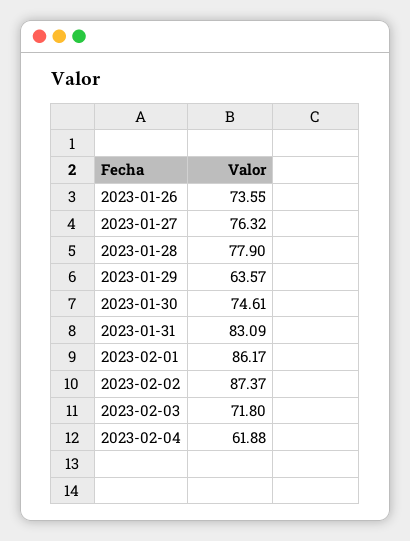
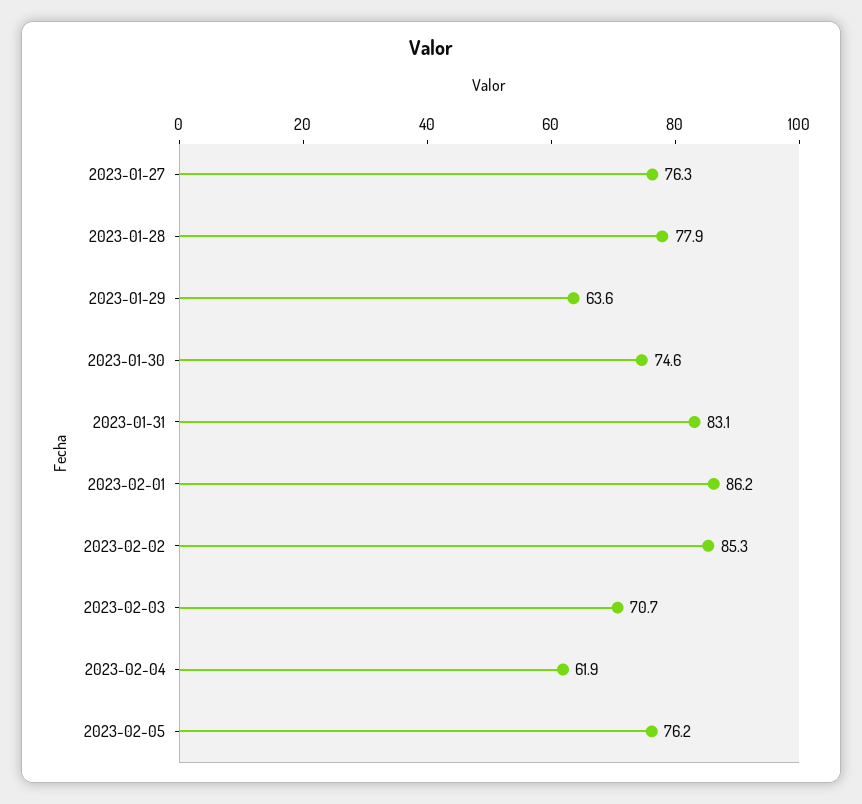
2023-01-26: 73.55 -> none
2023-02-02: 87.37 -> 85.3
2023-02-03: 71.8 -> 70.7
2023-02-05: none -> 76.2

